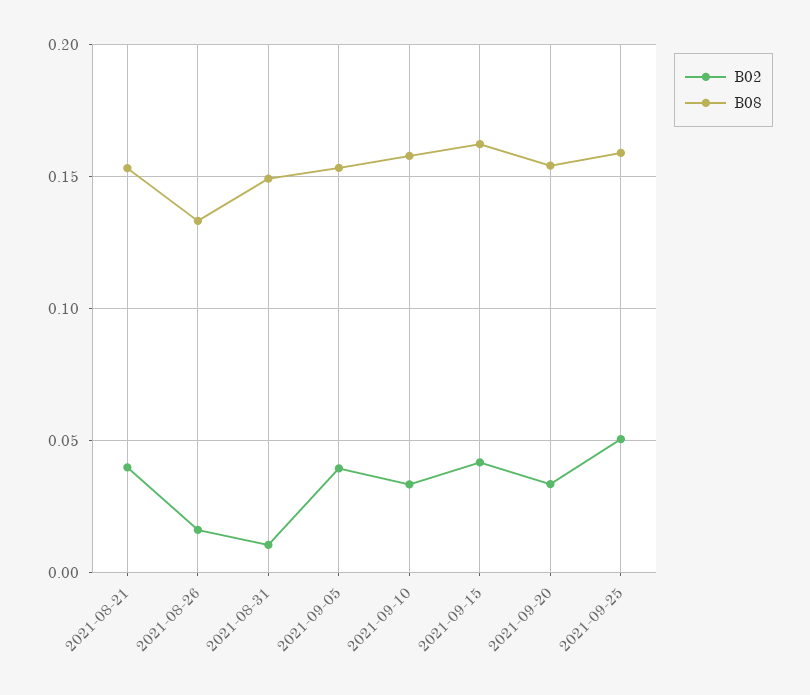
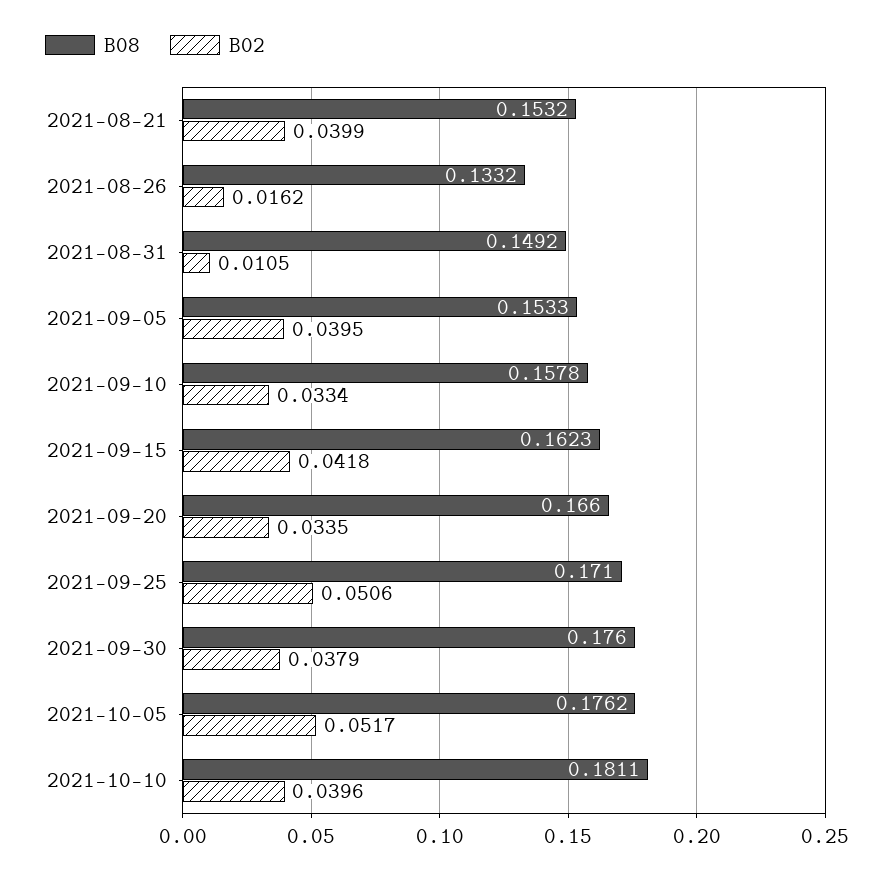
B08, 2021-09-20: 0.155 -> 0.166
B08, 2021-09-25: 0.16 -> 0.171
B08, 2021-09-30: none -> 0.176
B02, 2021-09-30: none -> 0.0379
B08, 2021-10-05: none -> 0.1762
B02, 2021-10-05: none -> 0.0517
B08, 2021-10-10: none -> 0.1811
B02, 2021-10-10: none -> 0.0396

